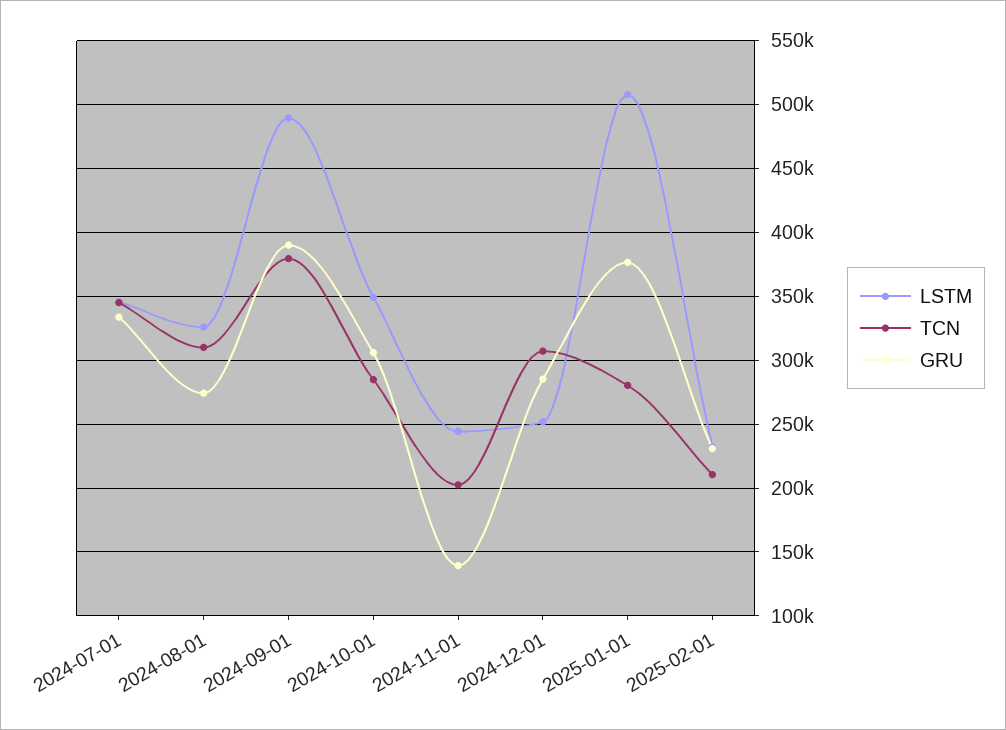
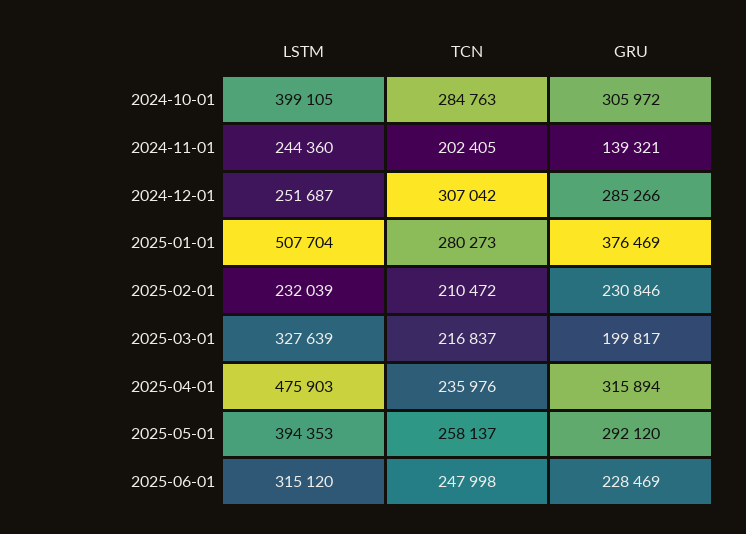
LSTM, 2024-07-01: 345000 -> none
TCN, 2024-07-01: 345000 -> none
GRU, 2024-07-01: 335000 -> none
LSTM, 2024-08-01: 325000 -> none
TCN, 2024-08-01: 310000 -> none
GRU, 2024-08-01: 275000 -> none
LSTM, 2024-09-01: 490000 -> none
TCN, 2024-09-01: 380000 -> none
GRU, 2024-09-01: 390000 -> none
LSTM, 2024-10-01: 350000 -> 399105
LSTM, 2025-03-01: none -> 327639
TCN, 2025-03-01: none -> 216837
GRU, 2025-03-01: none -> 199817
LSTM, 2025-04-01: none -> 475903
TCN, 2025-04-01: none -> 235976
GRU, 2025-04-01: none -> 315894
LSTM, 2025-05-01: none -> 394353
TCN, 2025-05-01: none -> 258137
GRU, 2025-05-01: none -> 292120
LSTM, 2025-06-01: none -> 315120
TCN, 2025-06-01: none -> 247998
GRU, 2025-06-01: none -> 228469

